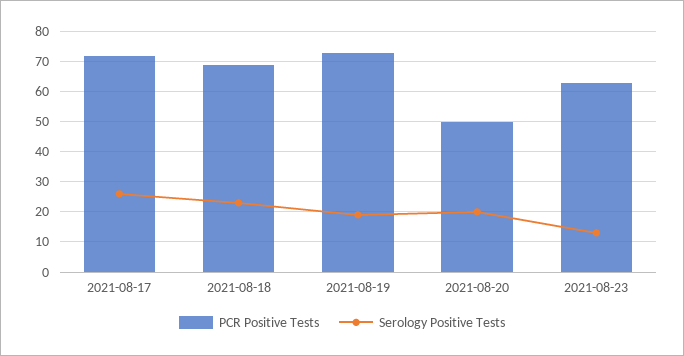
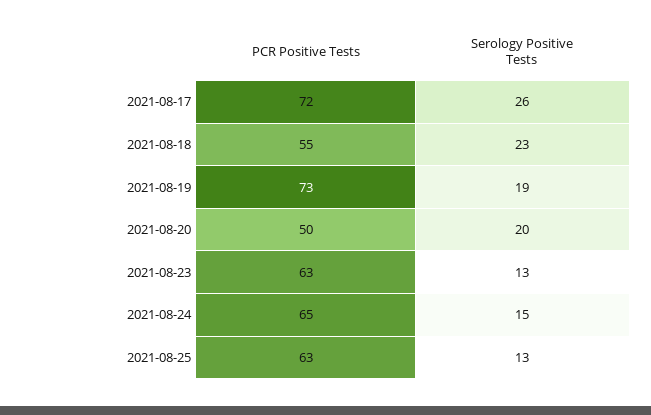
PCR Positive Tests, 2021-08-18: 70 -> 55
PCR Positive Tests, 2021-08-24: none -> 65
Serology Positive Tests, 2021-08-24: none -> 15
PCR Positive Tests, 2021-08-25: none -> 63
Serology Positive Tests, 2021-08-25: none -> 13

